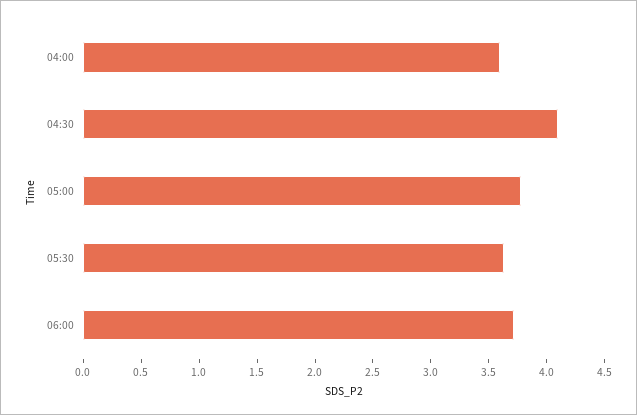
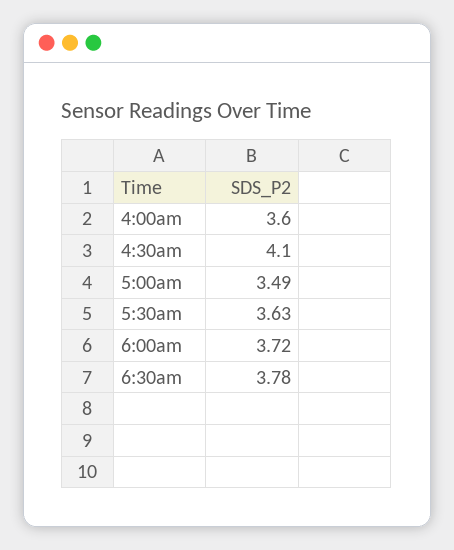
05:00: 3.8 -> 3.49
6:30am: none -> 3.78

